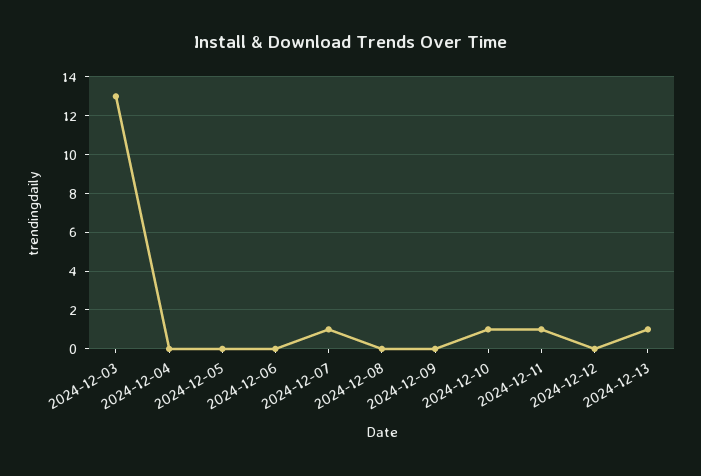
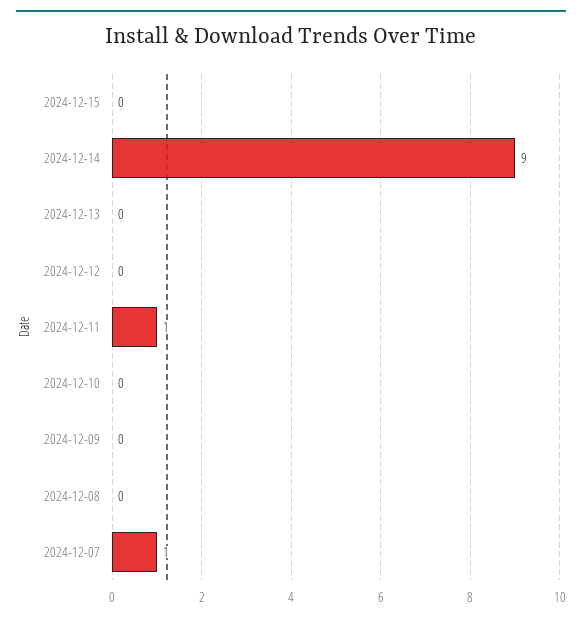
2024-12-03: 13 -> none
2024-12-04: 0 -> none
2024-12-05: 0 -> none
2024-12-06: 0 -> none
2024-12-10: 1 -> 0
2024-12-13: 1 -> 0
2024-12-15: none -> 0
2024-12-14: none -> 9

